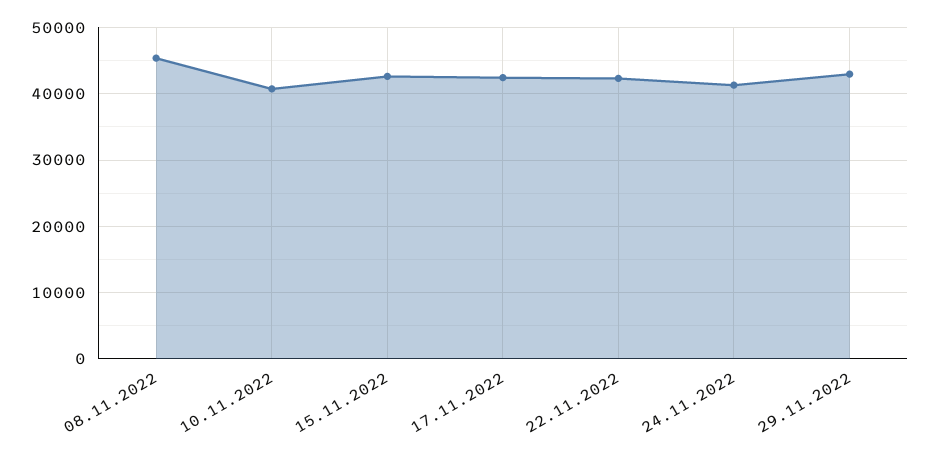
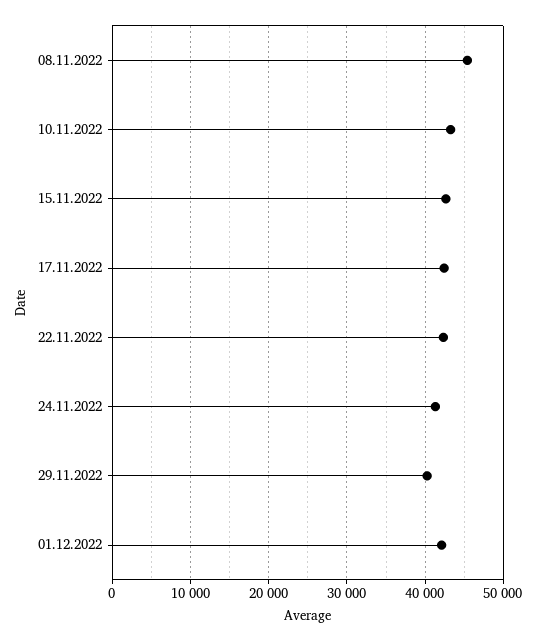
10.11.2022: 41000 -> 43000
29.11.2022: 43000 -> 40000
01.12.2022: none -> 42000

